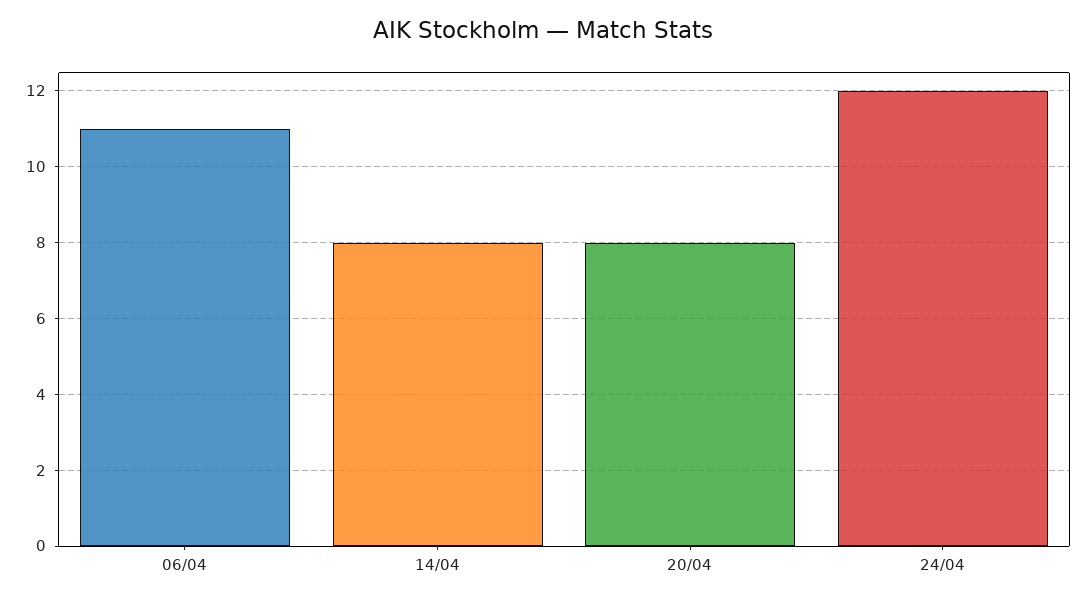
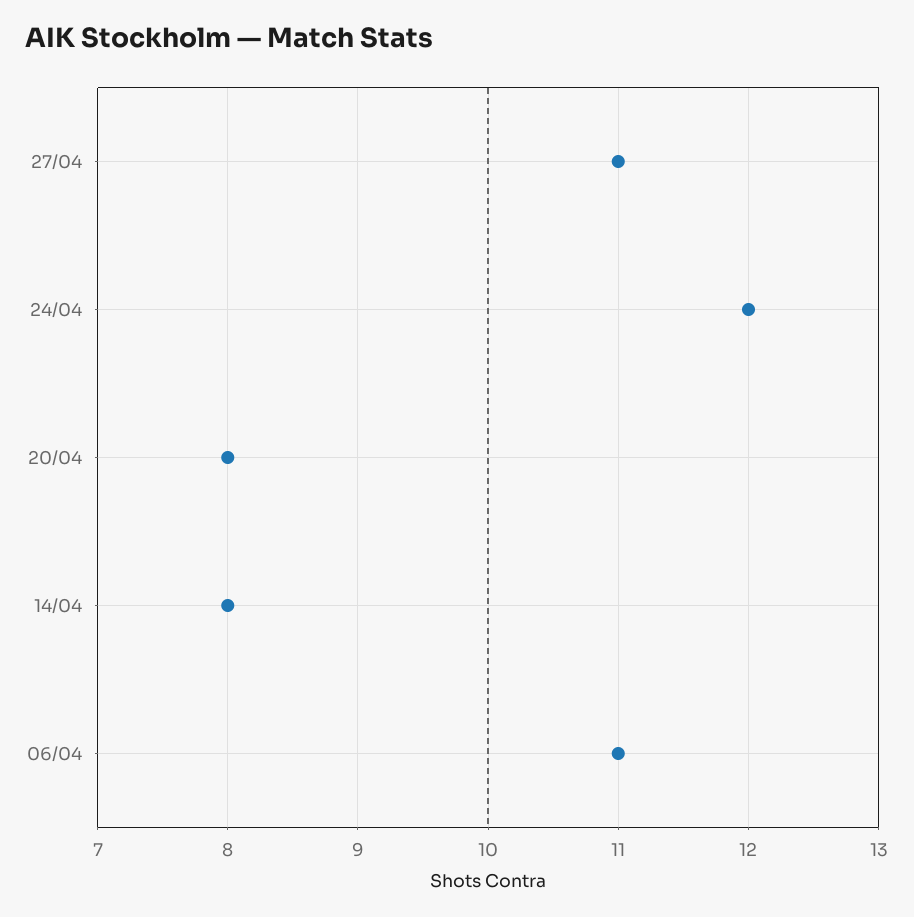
27/04: none -> 11

